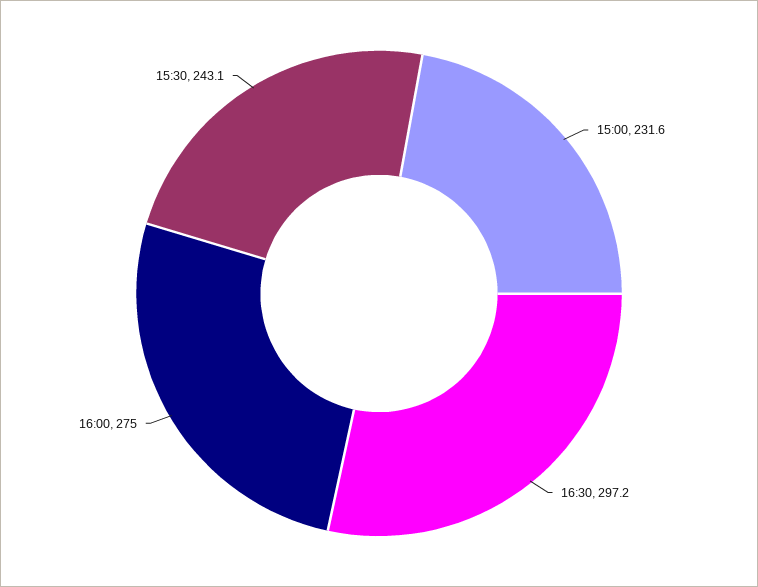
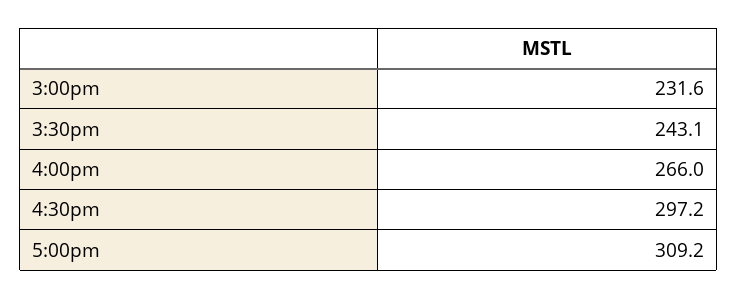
16:00: 275 -> 266
5:00pm: none -> 309.2

